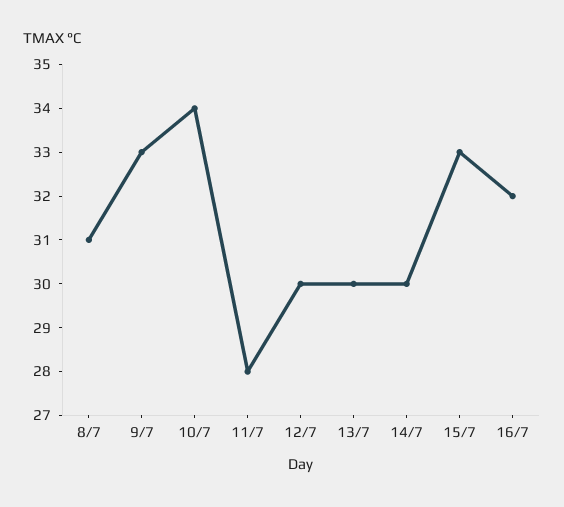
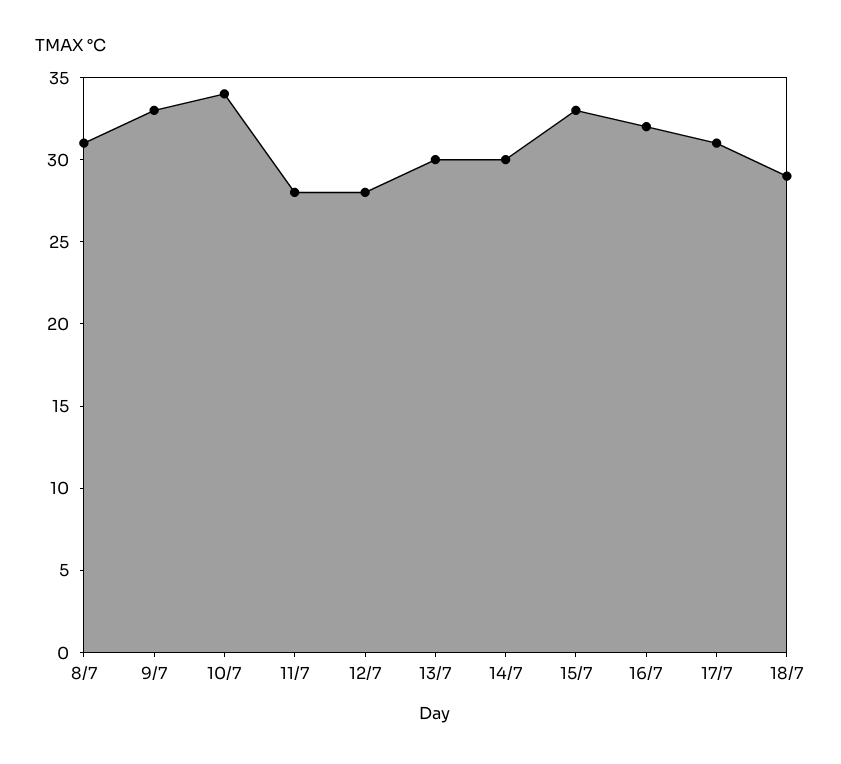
12/7: 30 -> 28
17/7: none -> 31
18/7: none -> 29

